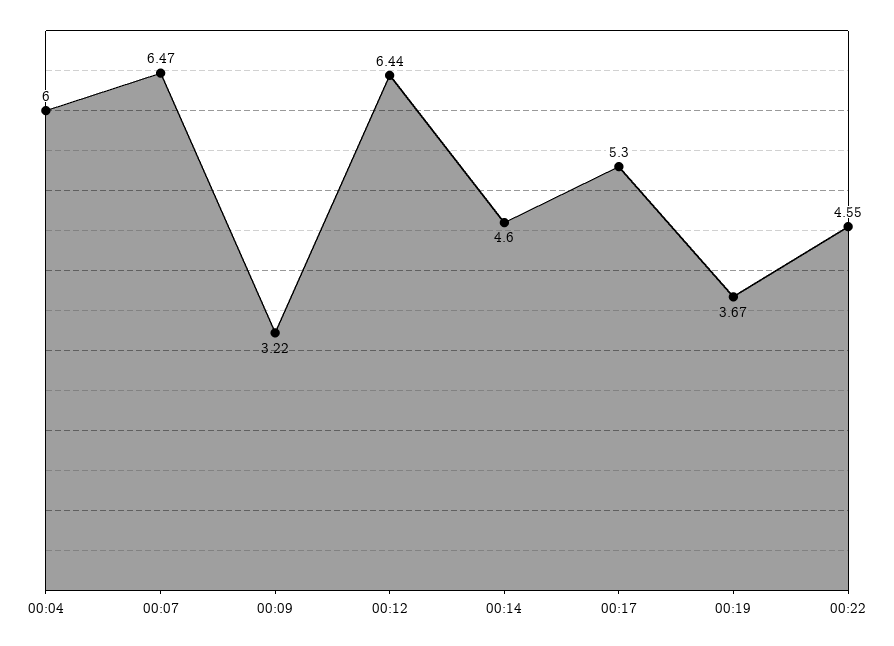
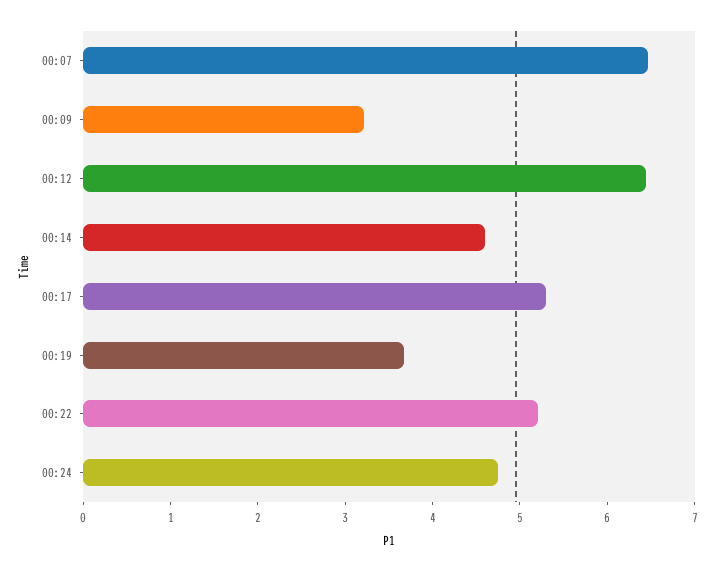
00:04: 6 -> none
00:22: 4.55 -> 5.2
00:24: none -> 4.8

